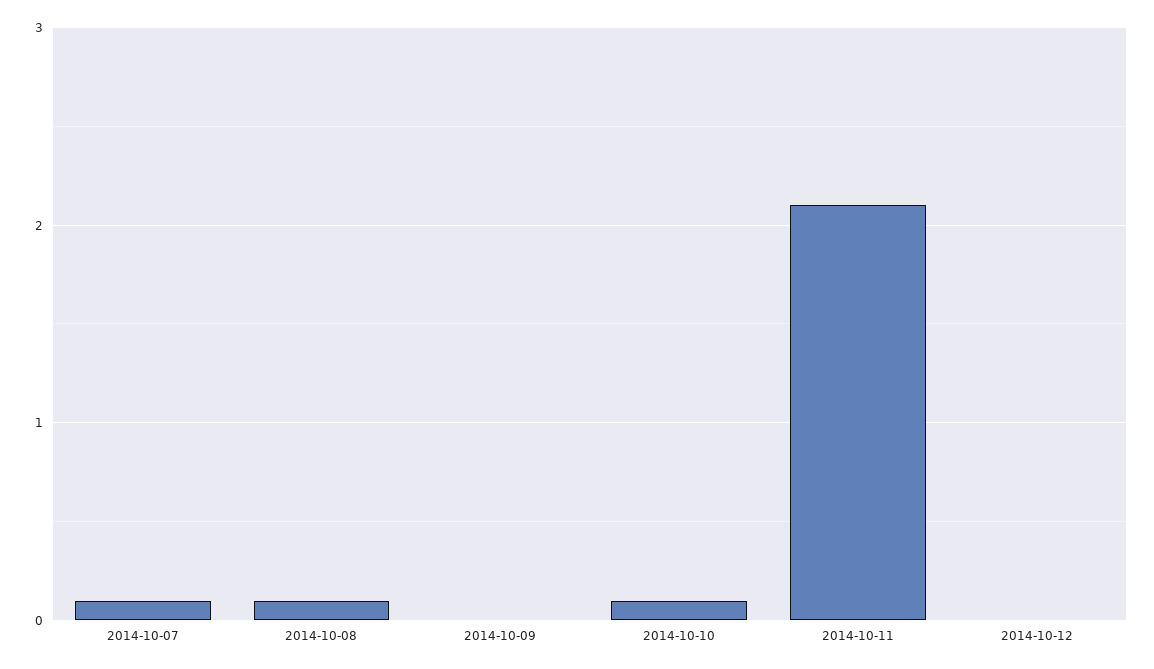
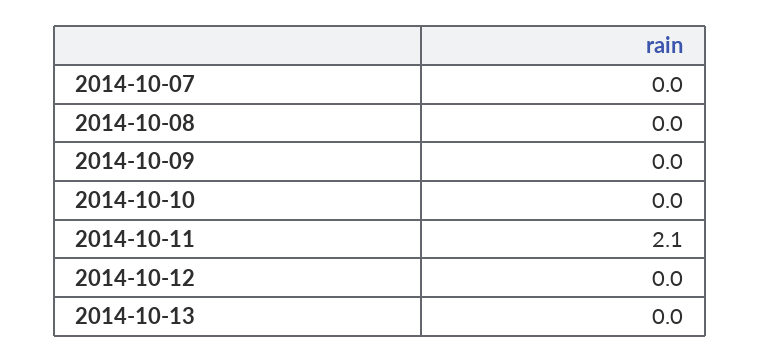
2014-10-07: 0.1 -> 0
2014-10-08: 0.1 -> 0
2014-10-10: 0.1 -> 0
2014-10-13: none -> 0

